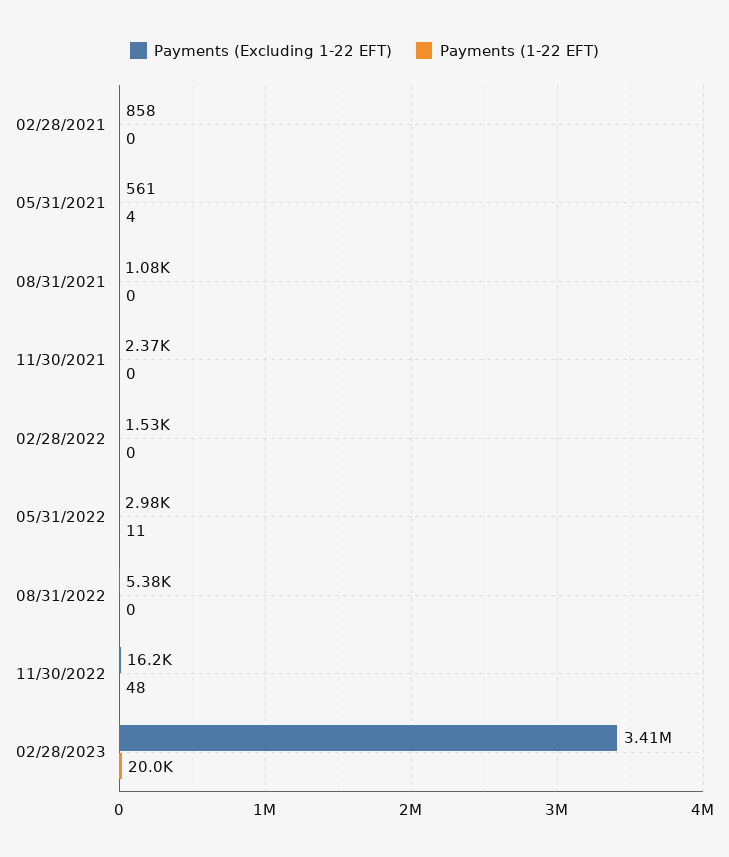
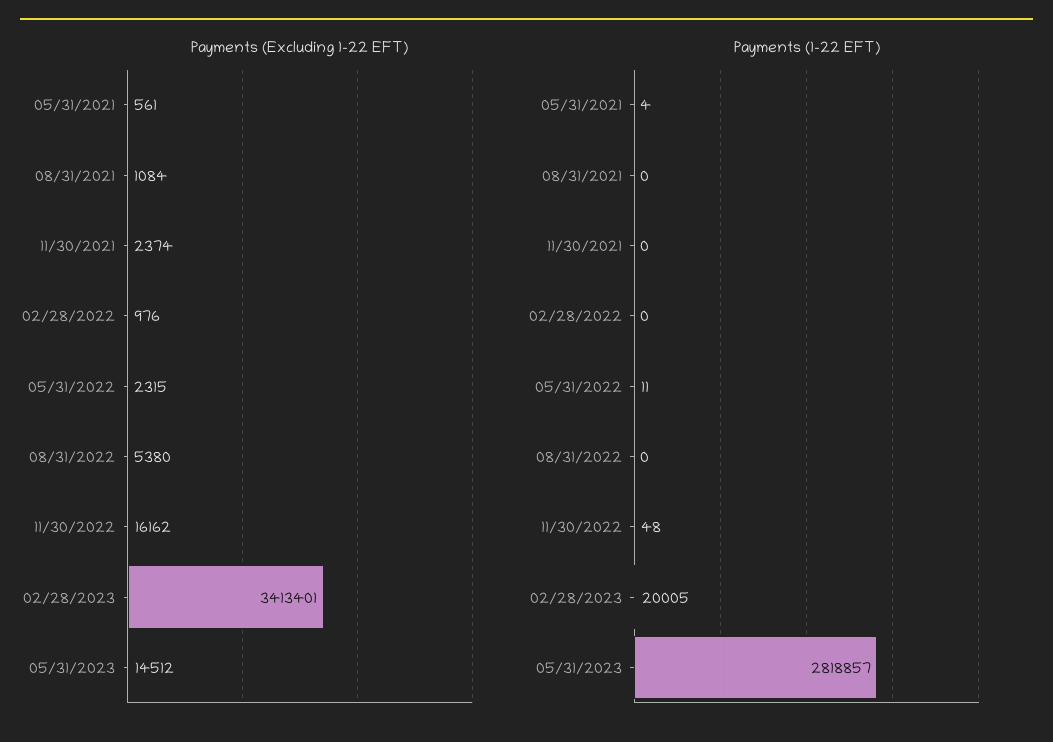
Payments (Excluding 1-22 EFT), 02/28/2021: 858 -> none
Payments (1-22 EFT), 02/28/2021: 0 -> none
Payments (Excluding 1-22 EFT), 02/28/2022: 1530 -> 976
Payments (Excluding 1-22 EFT), 05/31/2022: 2980 -> 2315
Payments (Excluding 1-22 EFT), 05/31/2023: none -> 14512
Payments (1-22 EFT), 05/31/2023: none -> 2818857

